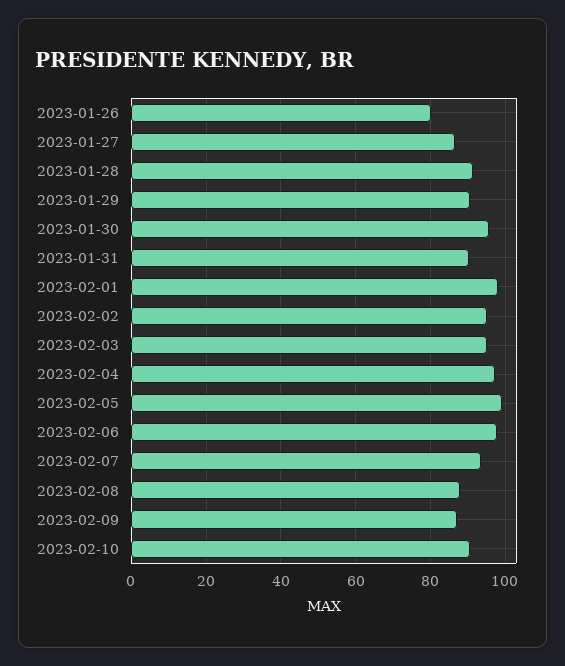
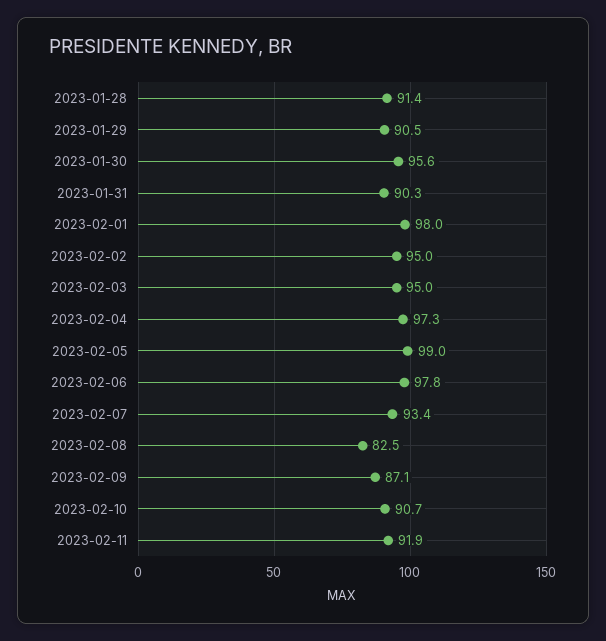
2023-01-26: 80 -> none
2023-01-27: 86 -> none
2023-02-08: 88 -> 82.5
2023-02-11: none -> 91.9

